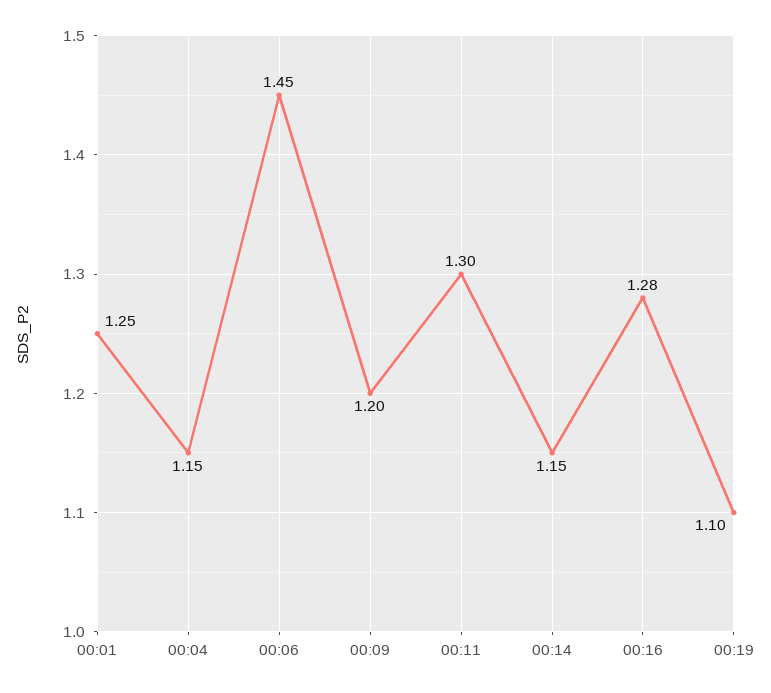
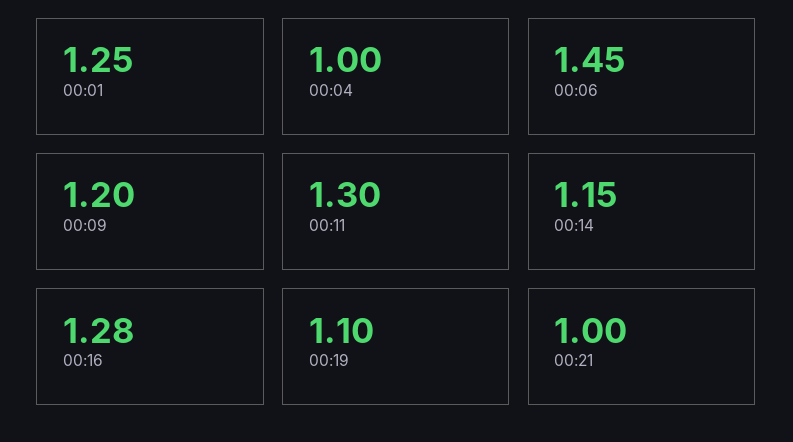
00:04: 1.15 -> 1
00:21: none -> 1

